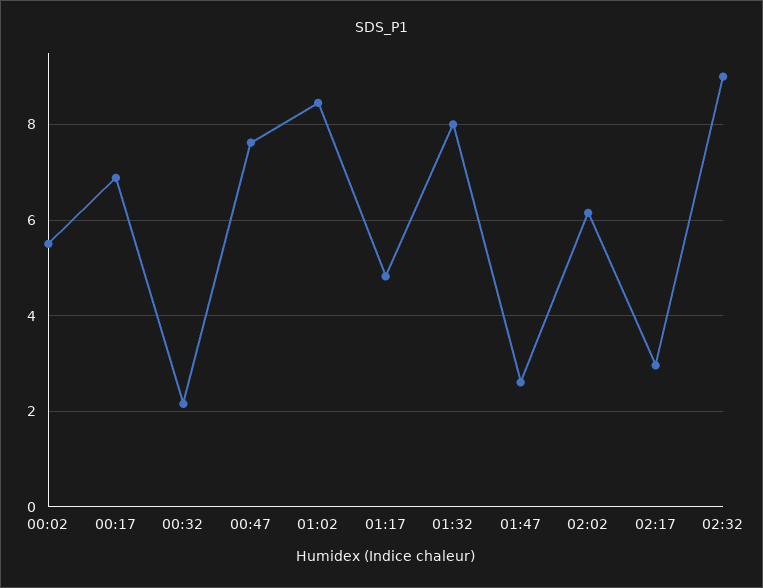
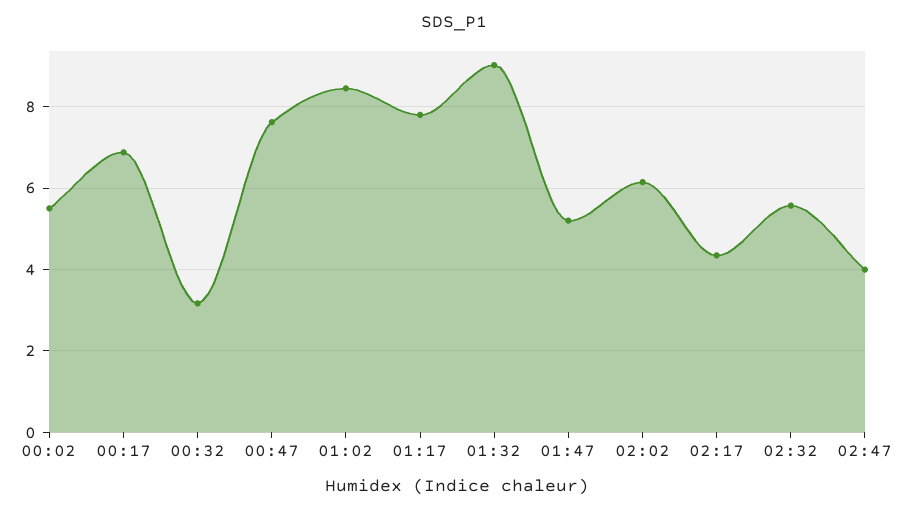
00:32: 2.2 -> 3.2
01:17: 4.8 -> 7.8
01:32: 8 -> 9
01:47: 2.6 -> 5.2
02:17: 3 -> 4.4
02:32: 9 -> 5.6
02:47: none -> 4

